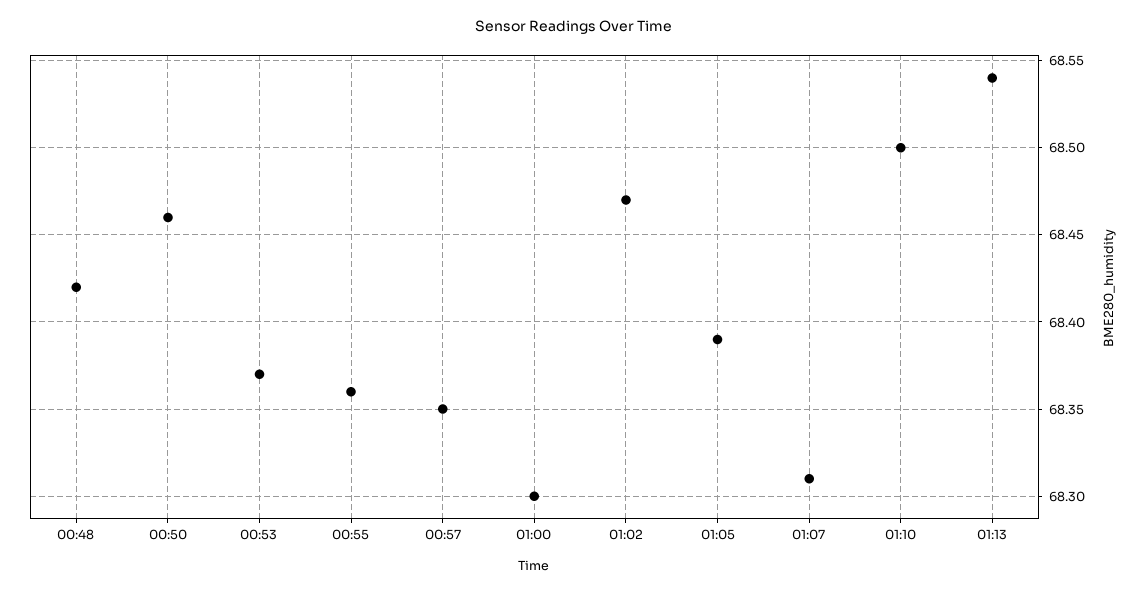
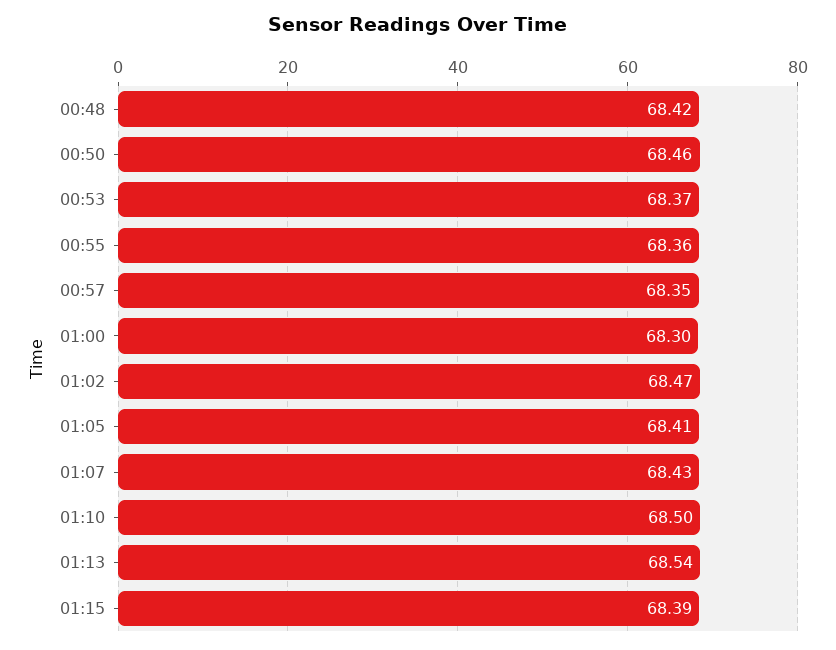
01:05: 68.39 -> 68.41
01:07: 68.31 -> 68.43
01:15: none -> 68.39

